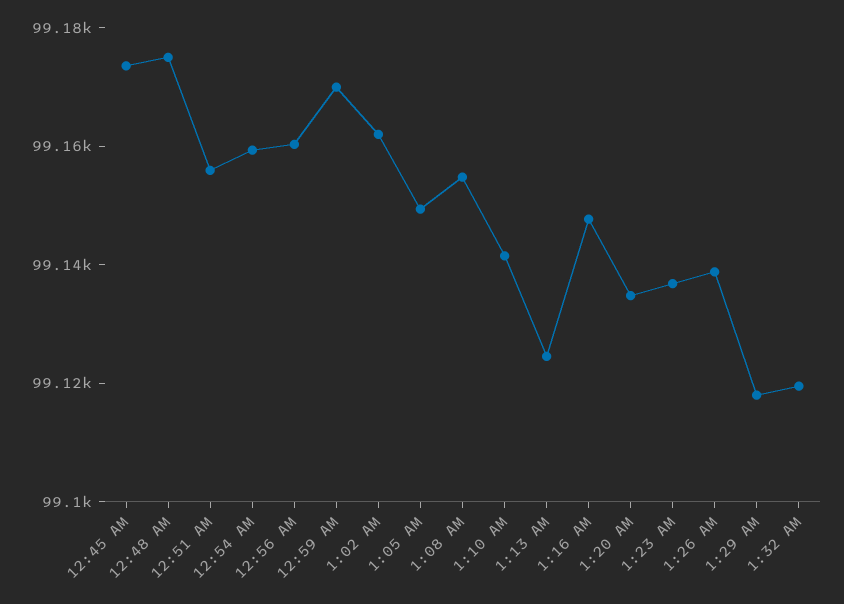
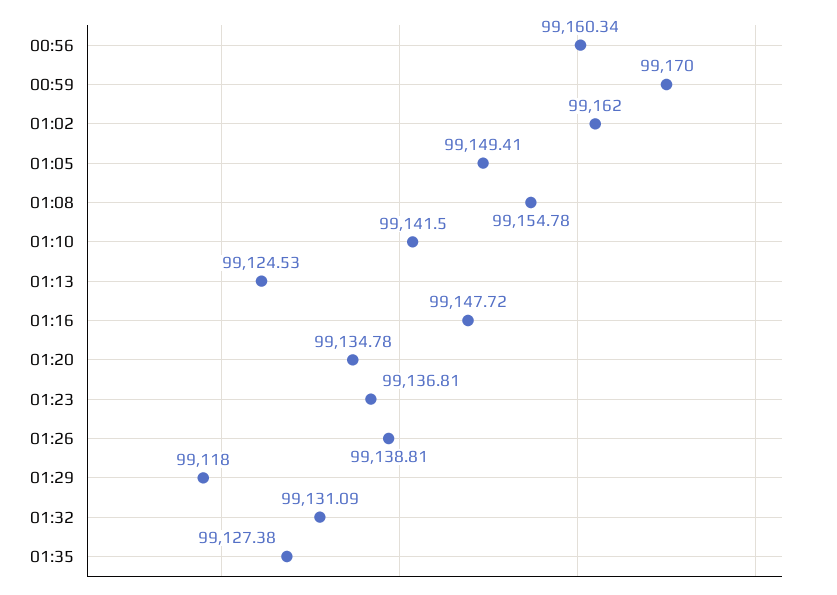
12:45 AM: 99175 -> none
12:48 AM: 99175 -> none
12:51 AM: 99155 -> none
12:54 AM: 99160 -> none
1:32 AM: 99120 -> 99131.09
01:35: none -> 99127.38

